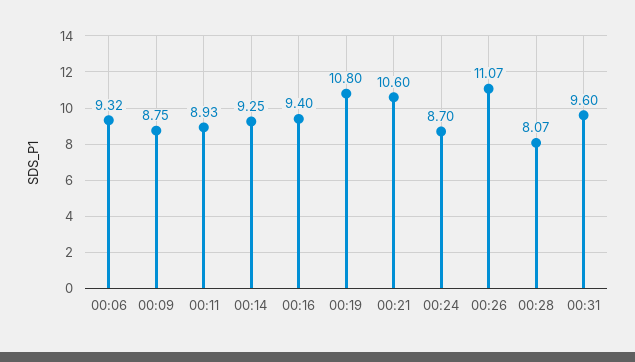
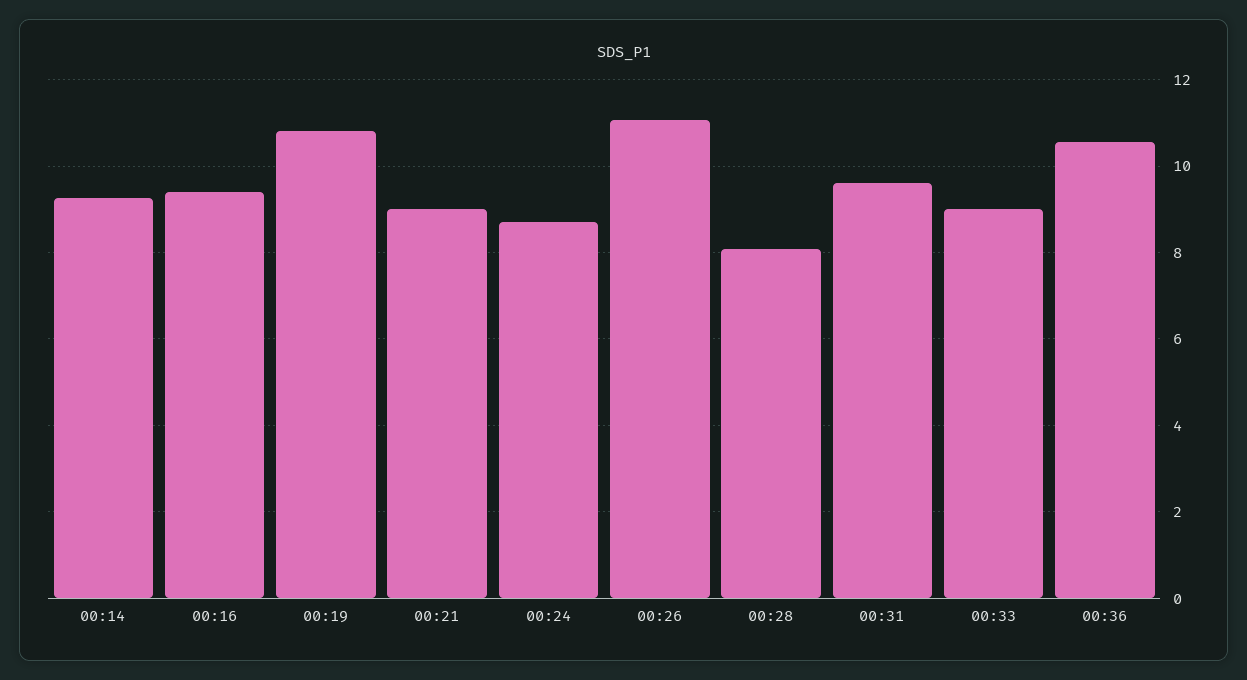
00:06: 9.32 -> none
00:09: 8.75 -> none
00:11: 8.93 -> none
00:21: 10.6 -> 9
00:33: none -> 9
00:36: none -> 10.6

